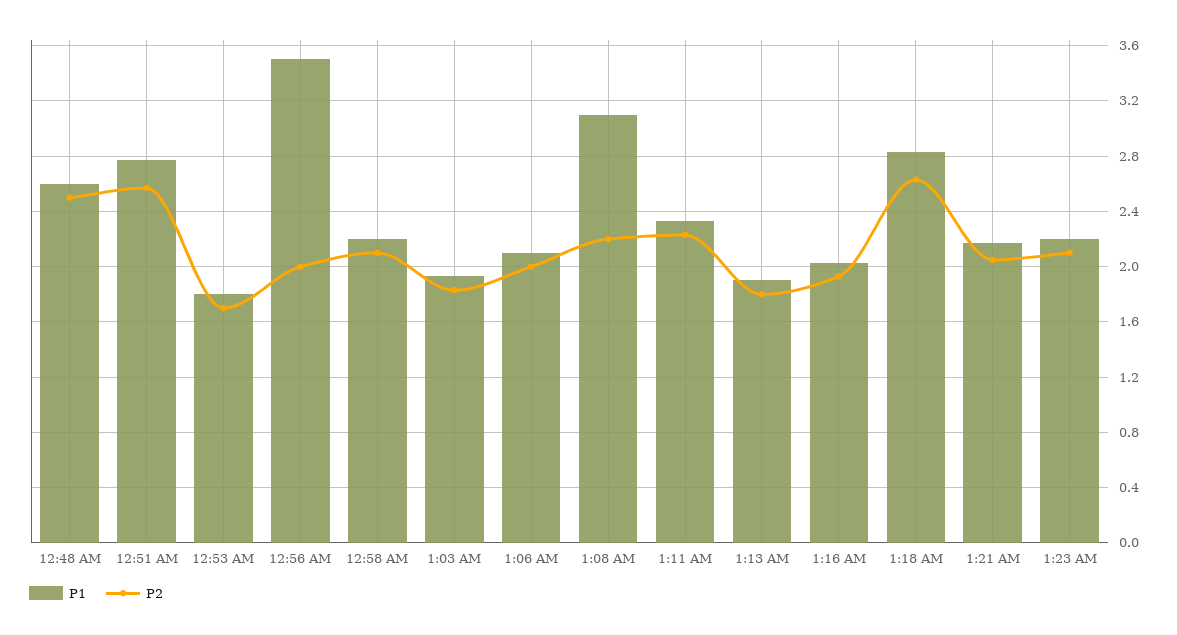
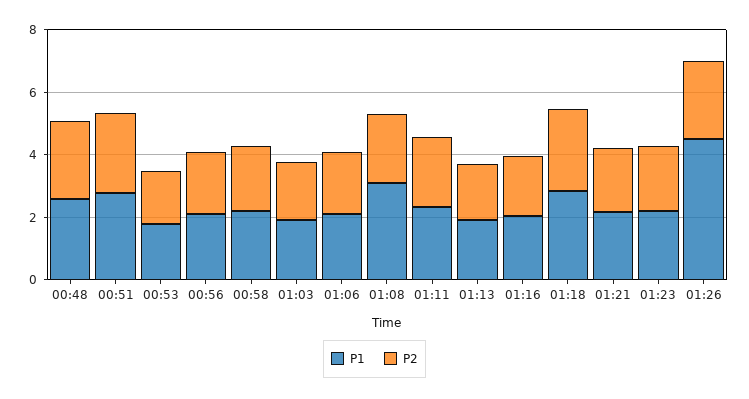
P1, 12:56 AM: 3.5 -> 2
P1, 01:26: none -> 4.5
P2, 01:26: none -> 2.5

